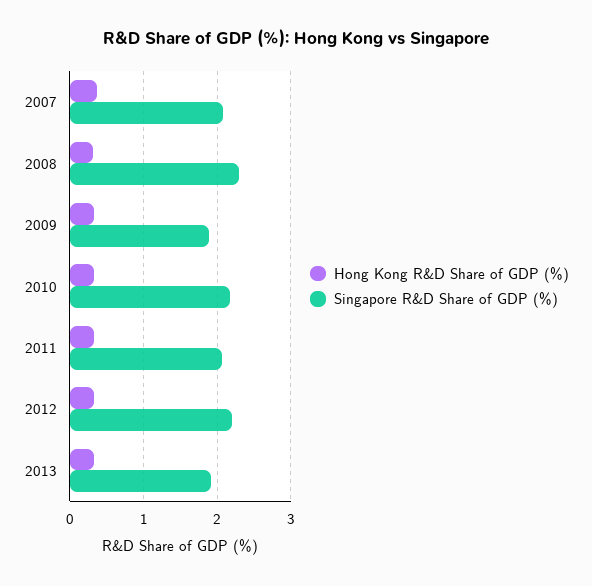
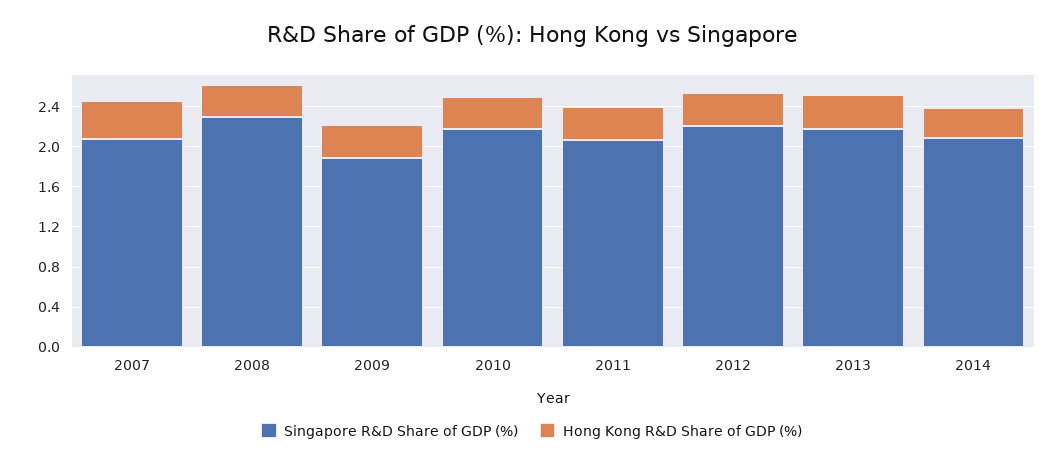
Singapore R&D Share of GDP (%), 2013: 1.9 -> 2.2
Singapore R&D Share of GDP (%), 2014: none -> 2.1
Hong Kong R&D Share of GDP (%), 2014: none -> 0.3

